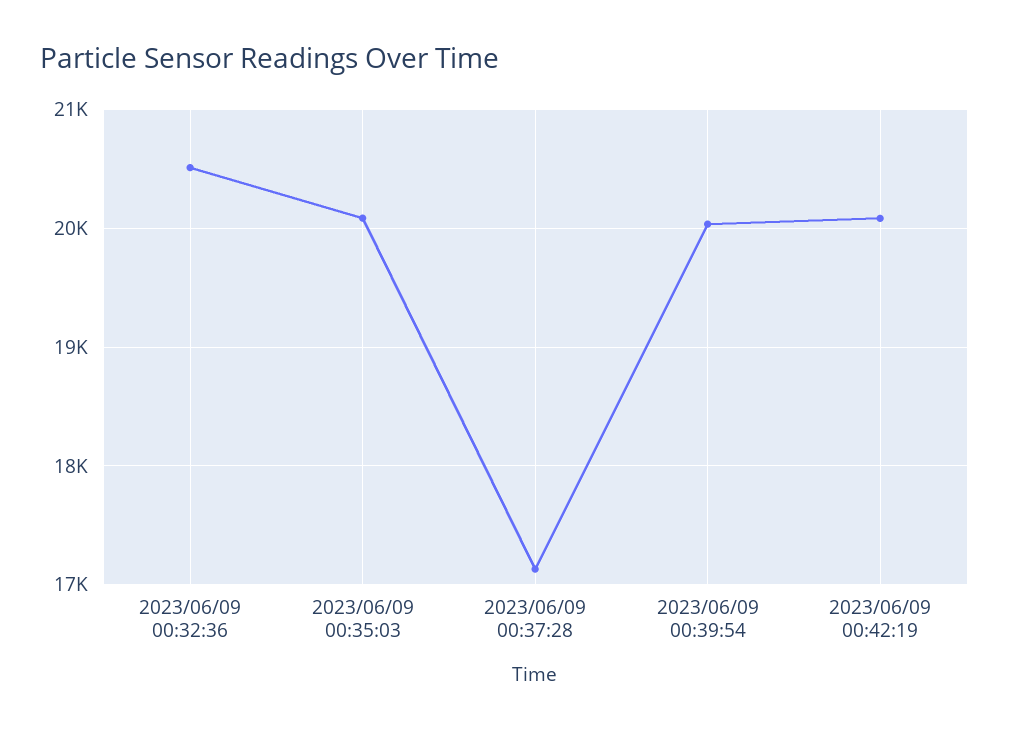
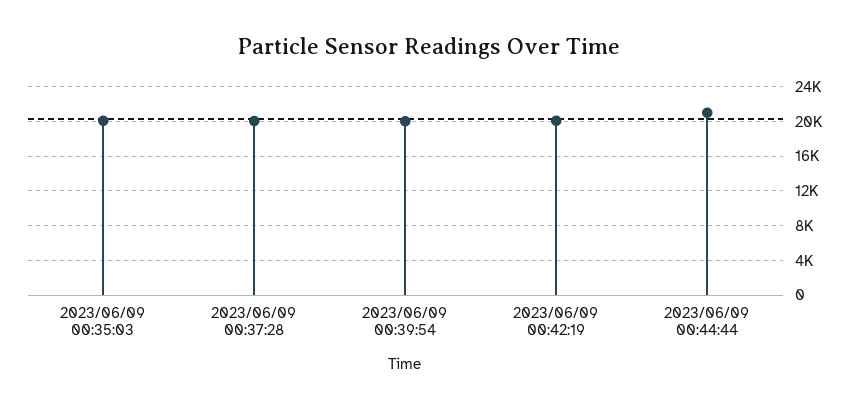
2023/06/09 00:32:36: 20500 -> none
2023/06/09 00:37:28: 17100 -> 20000
2023/06/09 00:44:44: none -> 21000

